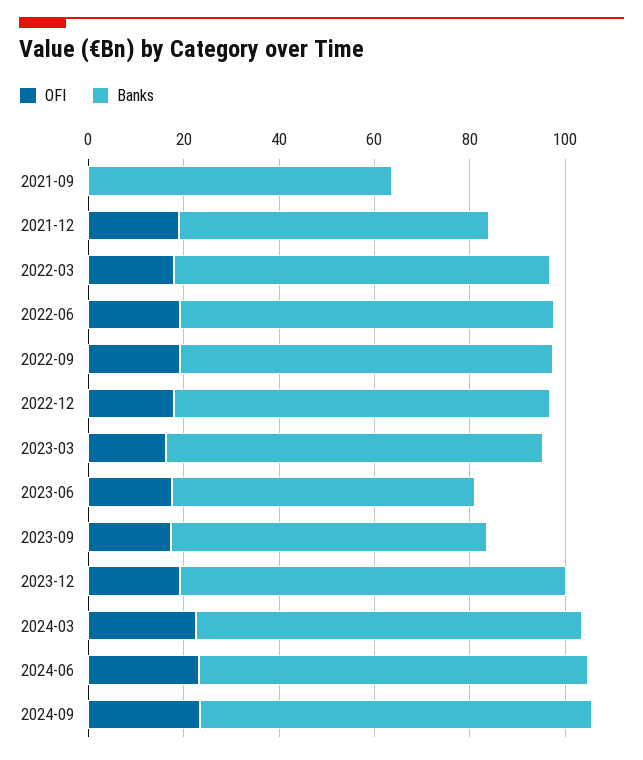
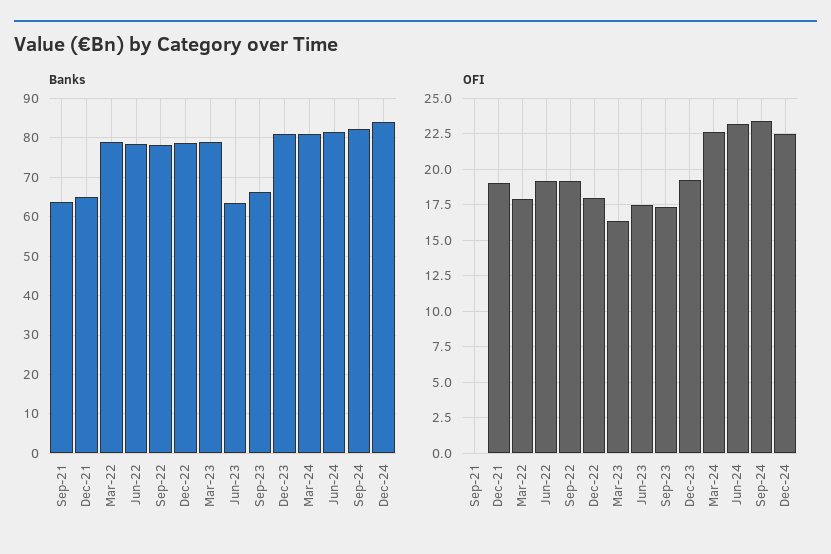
Banks, Dec-24: none -> 84
OFI, Dec-24: none -> 22.5

